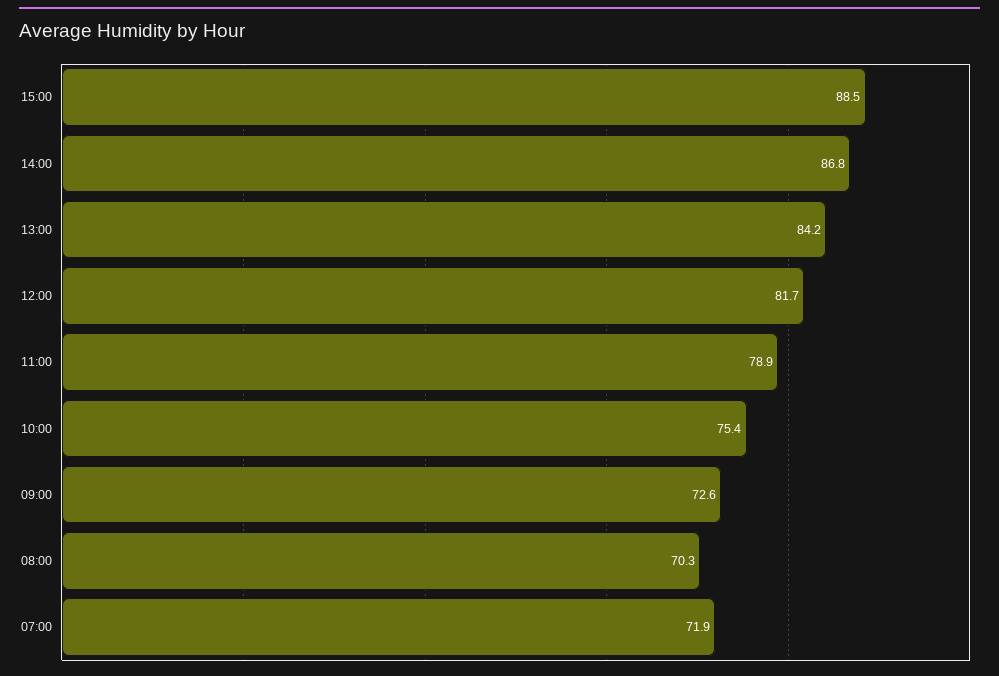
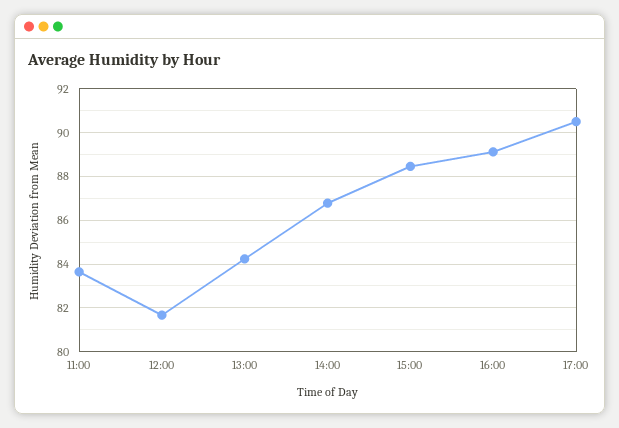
11:00: 78.9 -> 83.5
10:00: 75.4 -> none
09:00: 72.6 -> none
08:00: 70.3 -> none
07:00: 71.9 -> none
16:00: none -> 89
17:00: none -> 90.5

